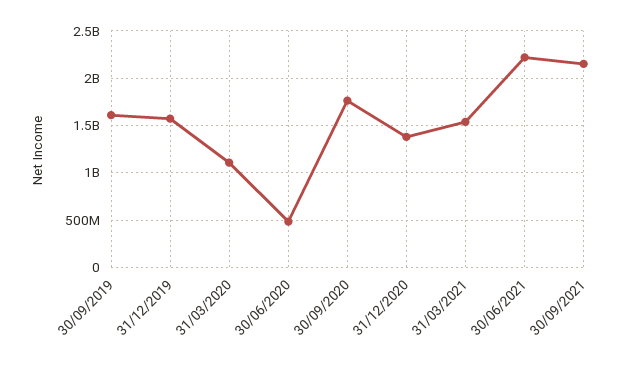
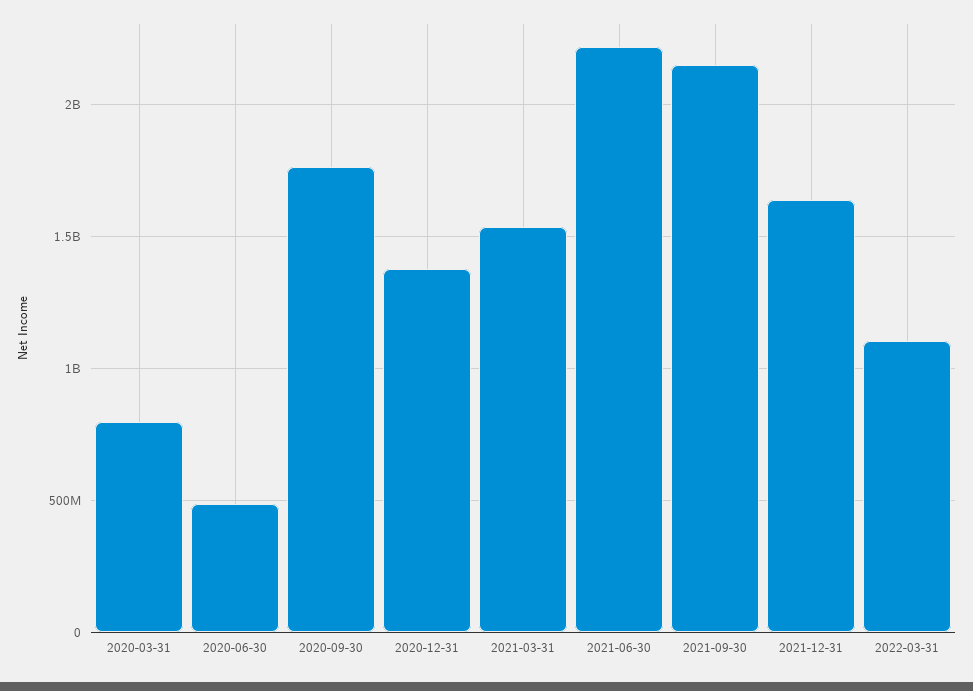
30/09/2019: 1600000000 -> none
31/12/2019: 1600000000 -> none
31/03/2020: 1100000000 -> 800000000
2021-12-31: none -> 1650000000
2022-03-31: none -> 1100000000

